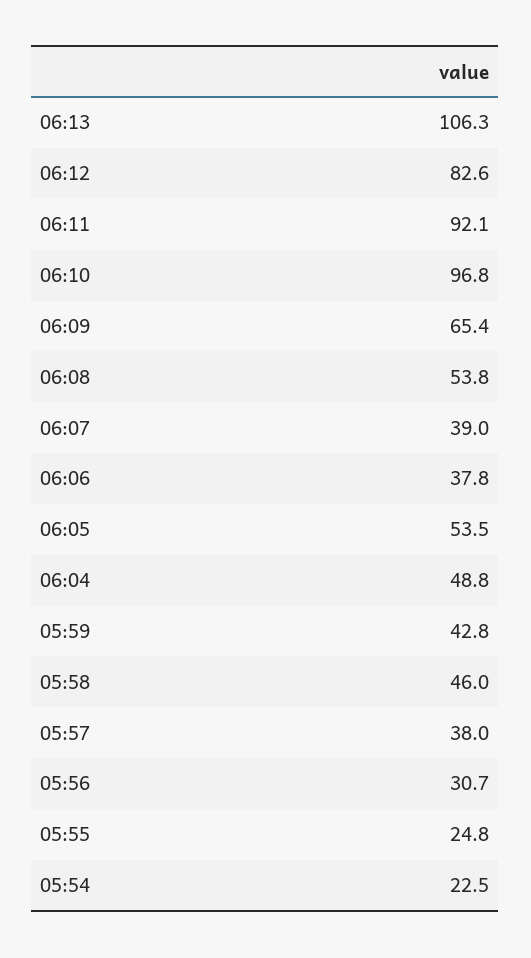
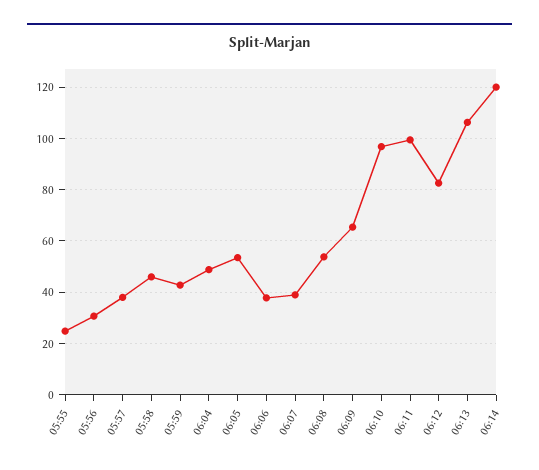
06:11: 92.1 -> 100
05:54: 22.5 -> none
06:14: none -> 120

